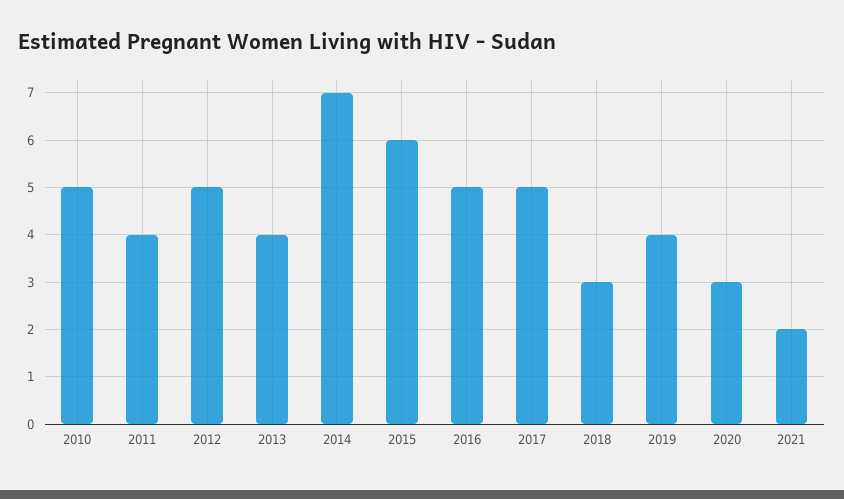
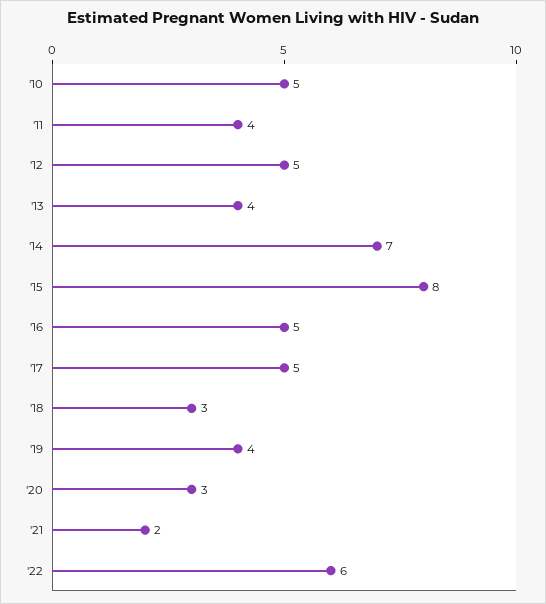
2015: 6 -> 8
'22: none -> 6

